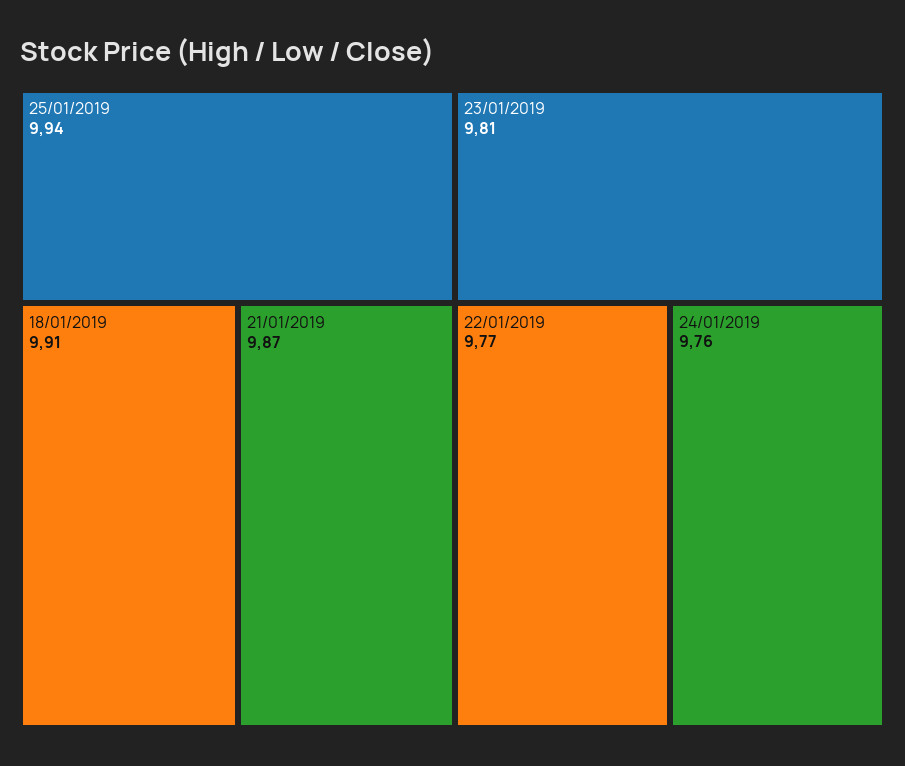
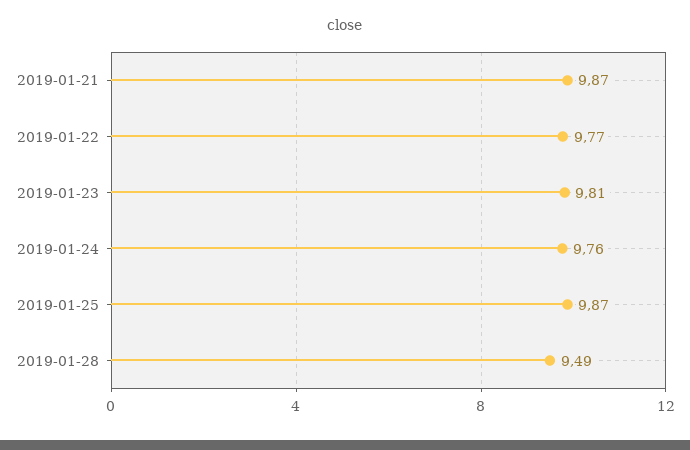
25/01/2019: 9.94 -> 9.87
18/01/2019: 9.91 -> none
2019-01-28: none -> 9.49

